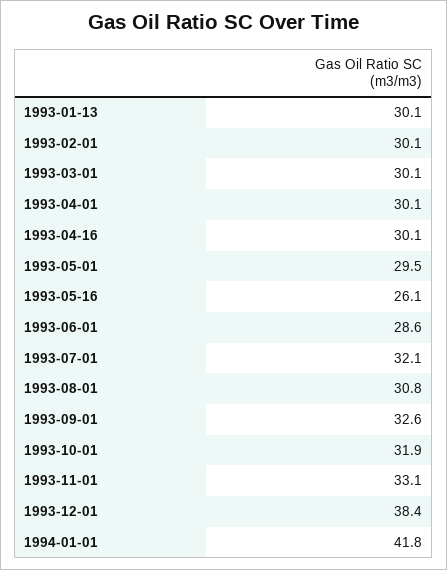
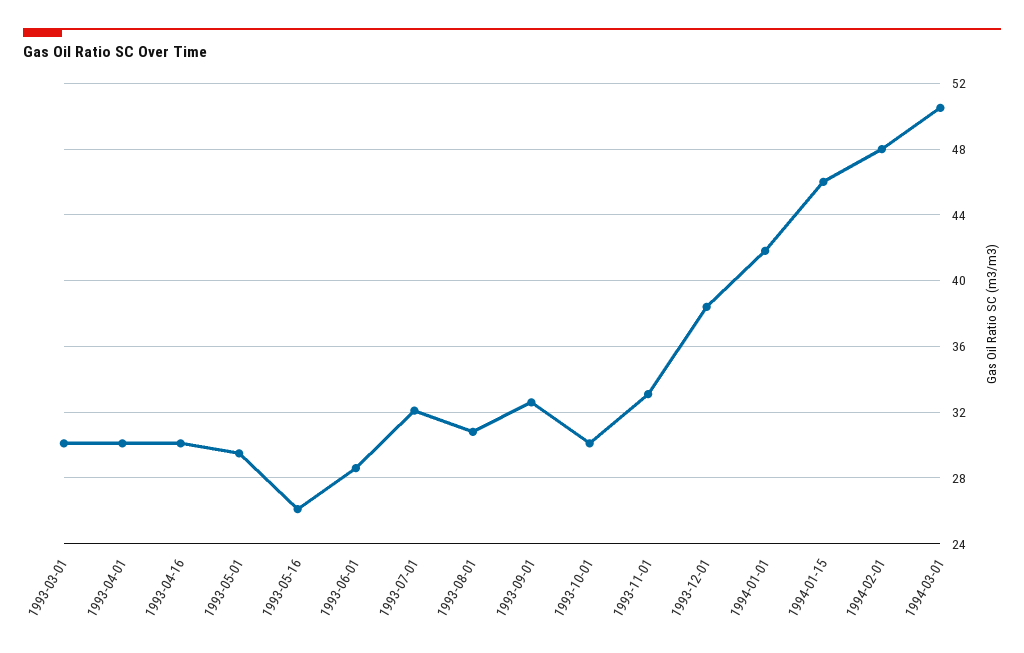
1993-01-13: 30.1 -> none
1993-02-01: 30.1 -> none
1993-10-01: 31.9 -> 30
1994-01-15: none -> 46
1994-02-01: none -> 48
1994-03-01: none -> 50.5

